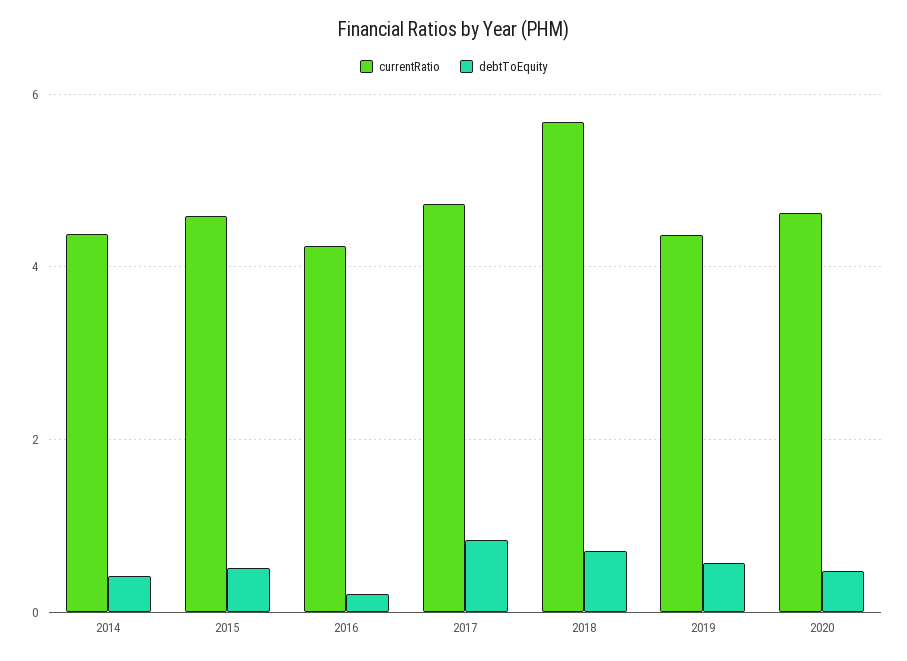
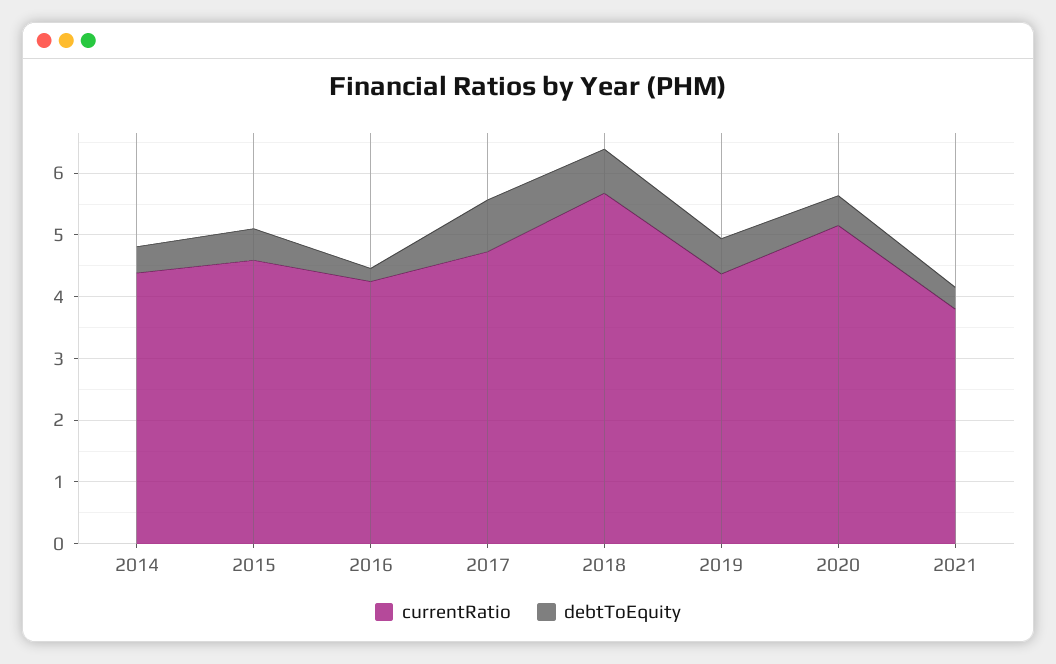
currentRatio, 2020: 4.6 -> 5.2
currentRatio, 2021: none -> 3.8
debtToEquity, 2021: none -> 0.4

